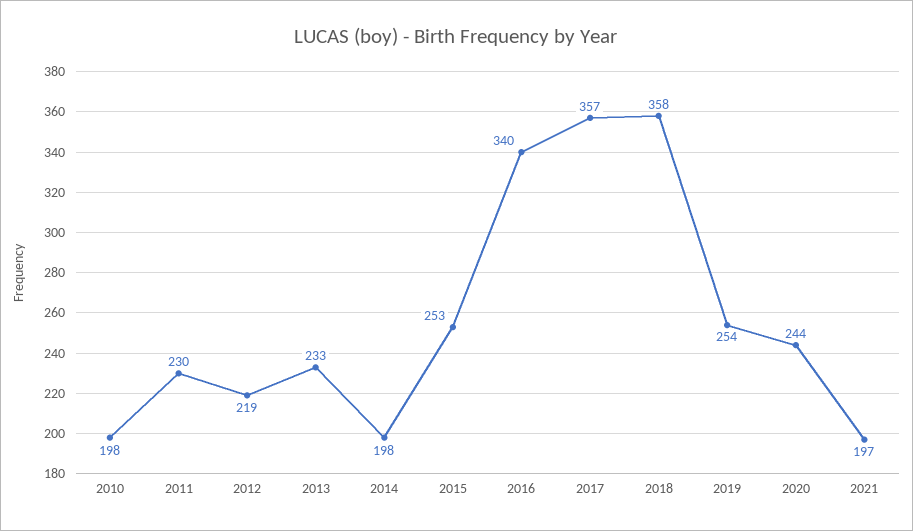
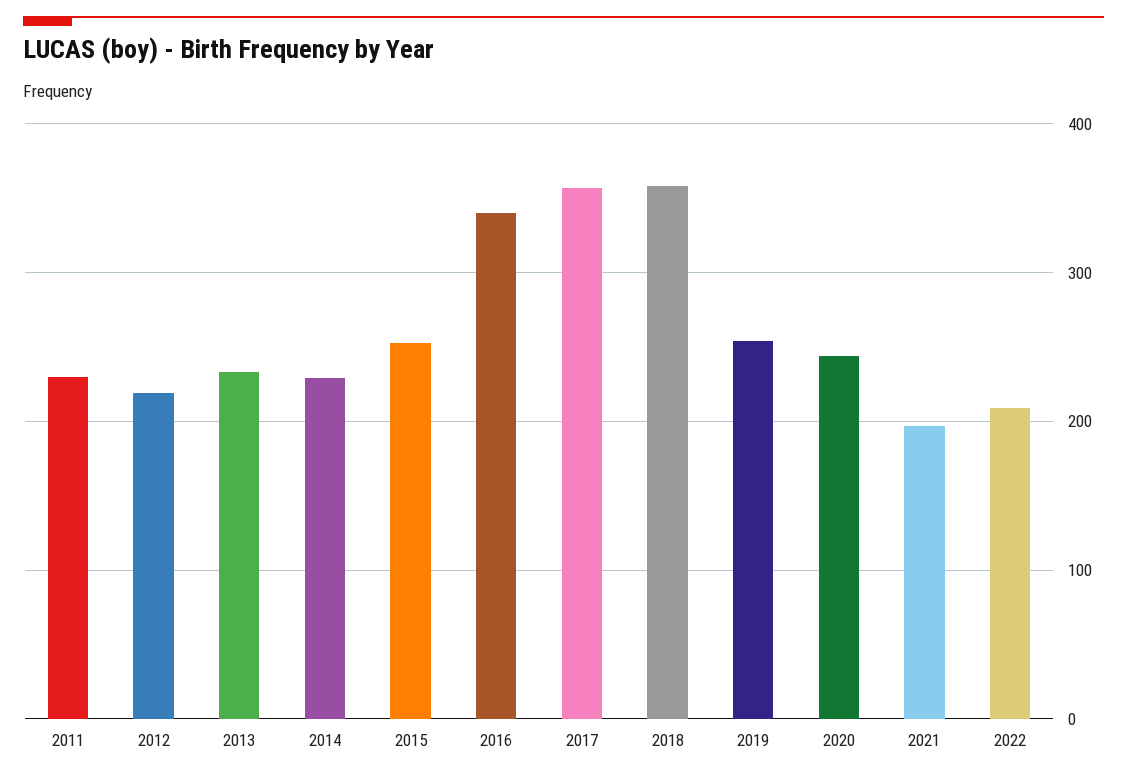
2010: 198 -> none
2014: 198 -> 230
2022: none -> 210

